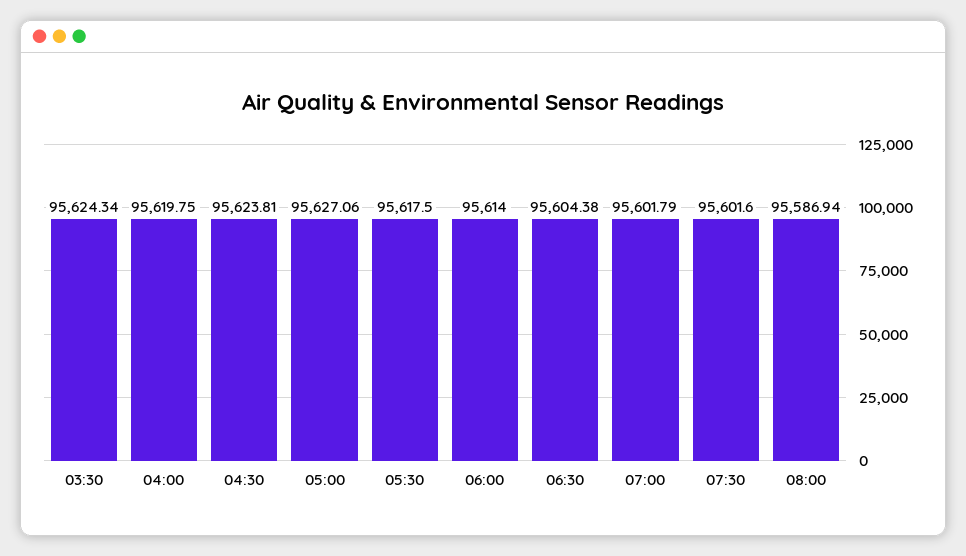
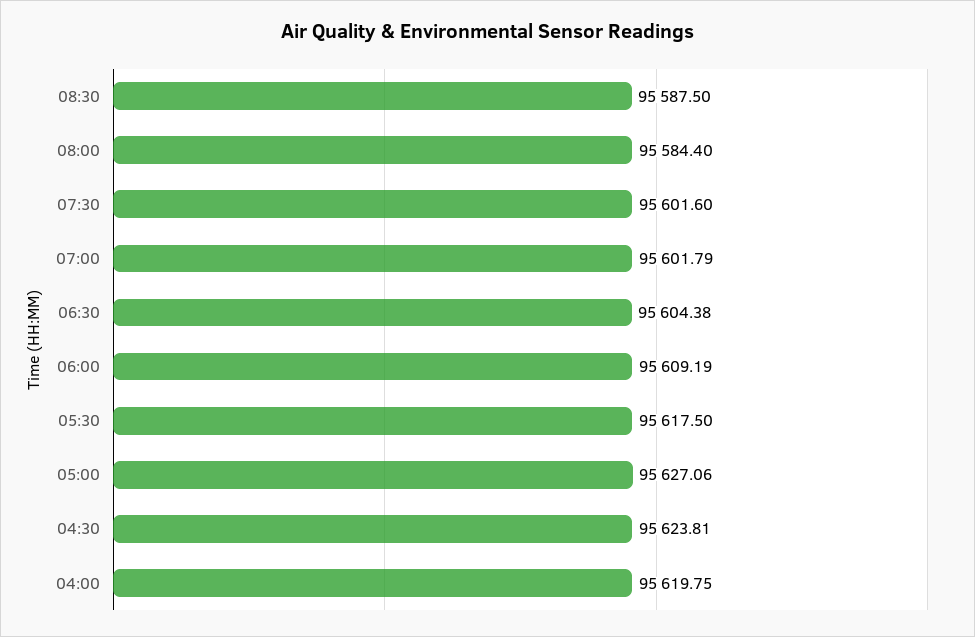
03:30: 95624.34 -> none
06:00: 95614 -> 95609.19
08:00: 95586.94 -> 95584.4
08:30: none -> 95587.5

